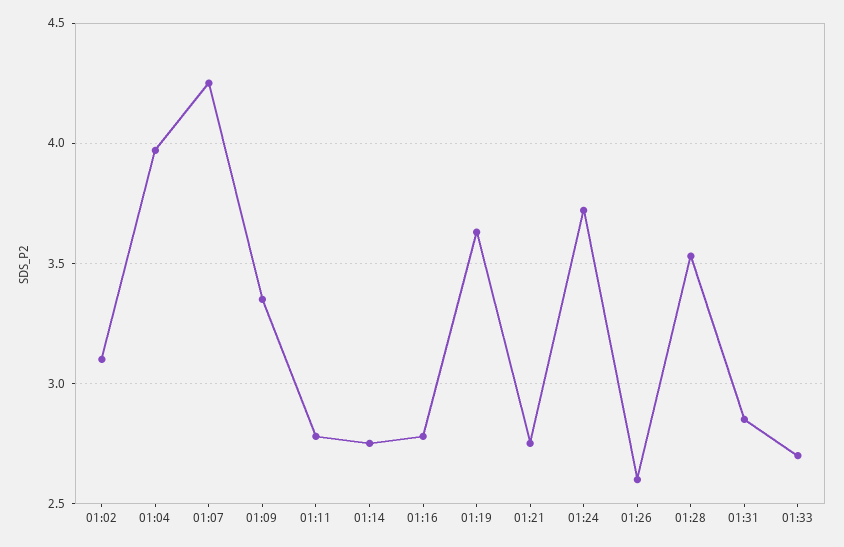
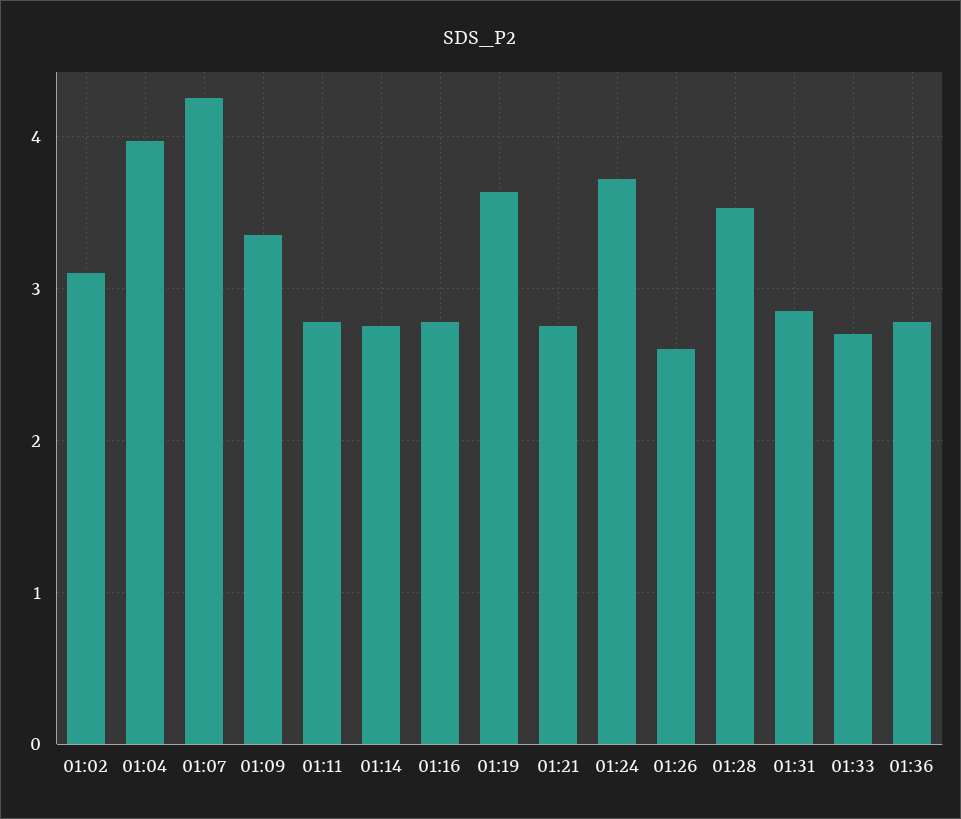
01:36: none -> 2.8

